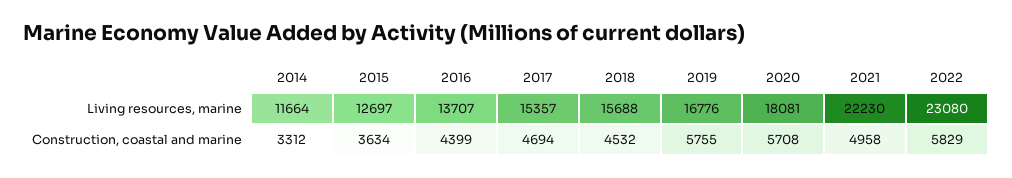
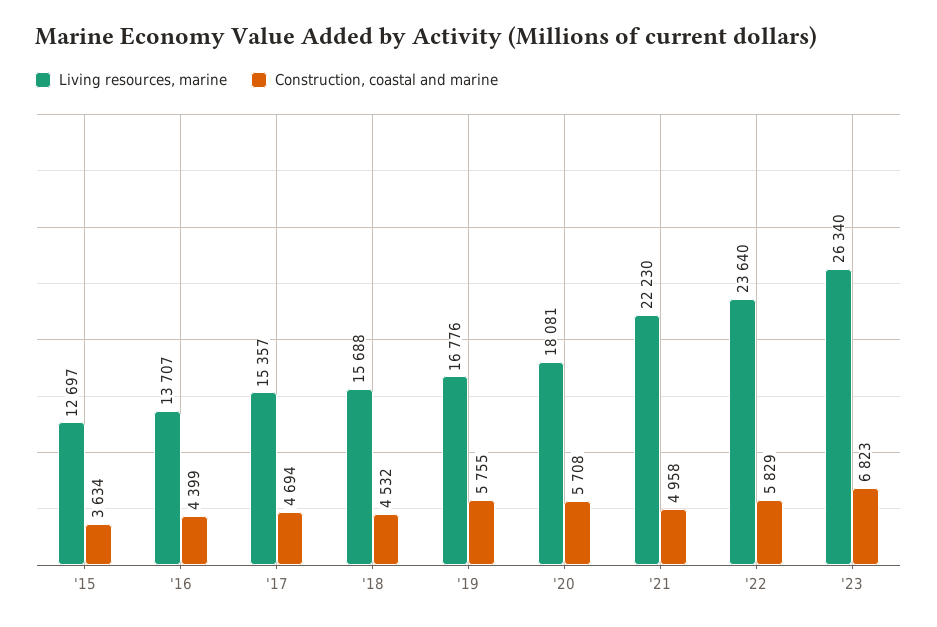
Living resources, marine, 2014: 11664 -> none
Living resources, marine, 2022: 23080 -> 23640
Construction, coastal and marine, 2014: 3312 -> none
Living resources, marine, '23: none -> 26340
Construction, coastal and marine, '23: none -> 6823

